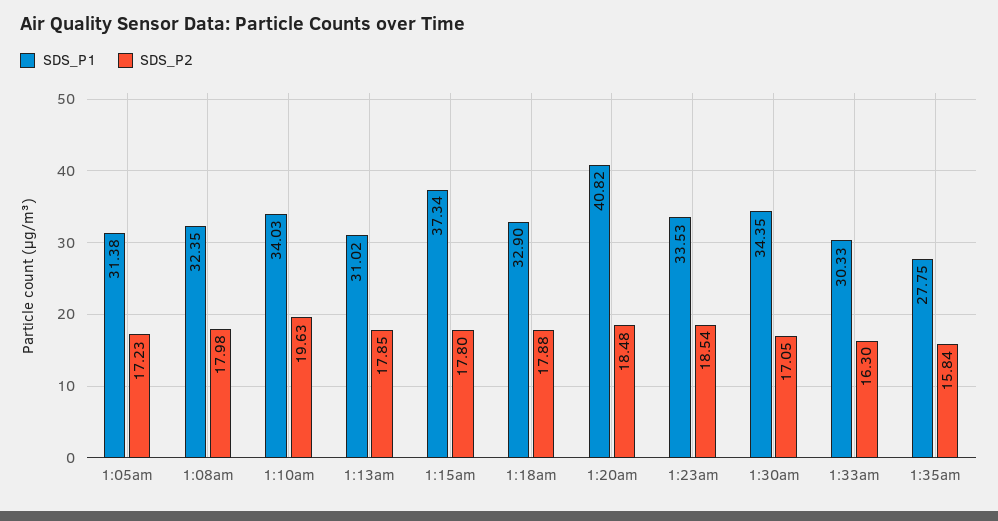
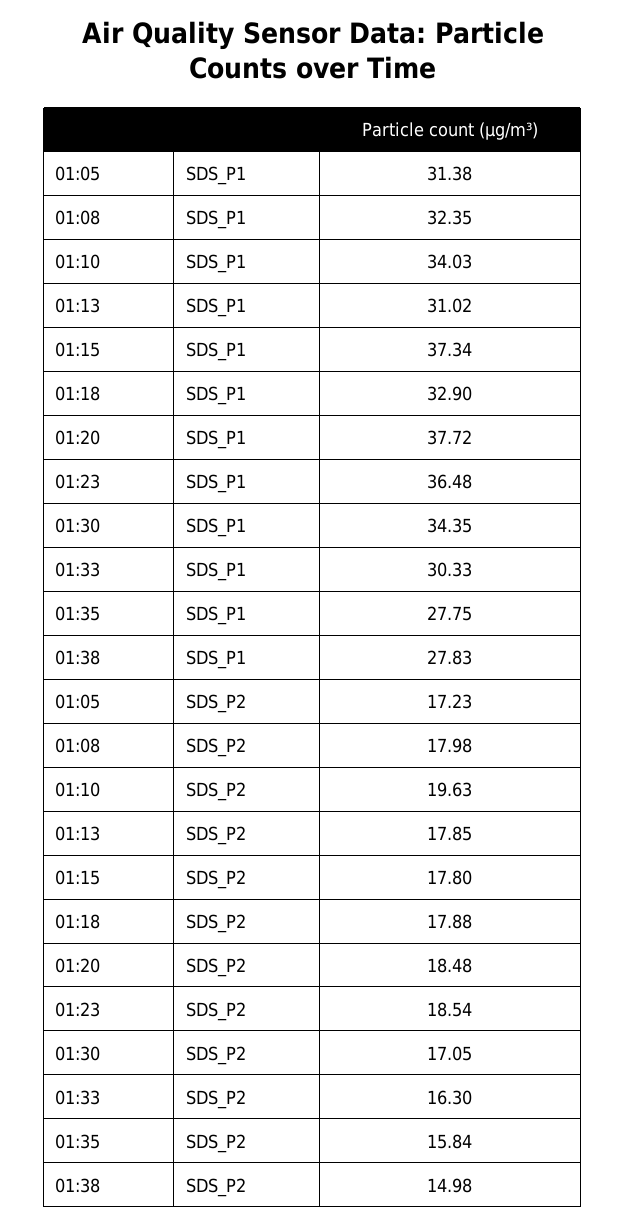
SDS_P1, 1:20am: 40.82 -> 37.72
SDS_P1, 1:23am: 33.53 -> 36.48
SDS_P1, 01:38: none -> 27.83
SDS_P2, 01:38: none -> 14.98

